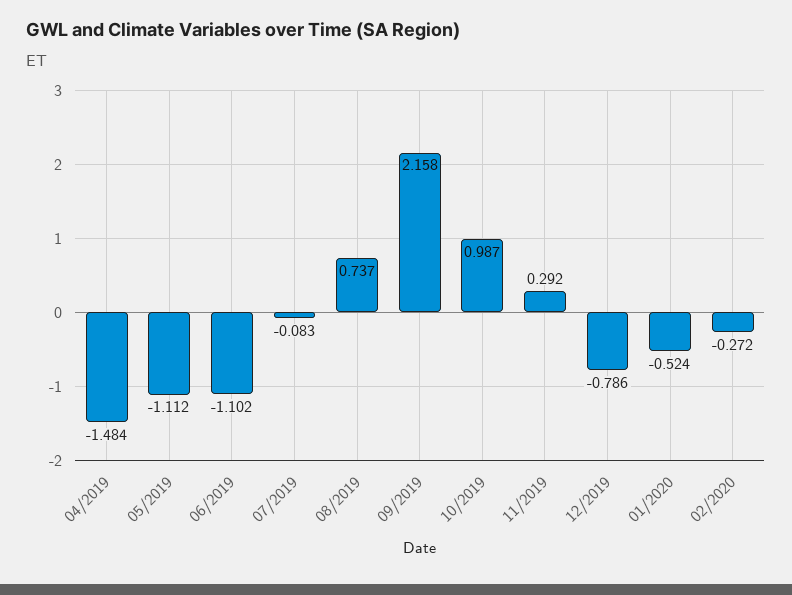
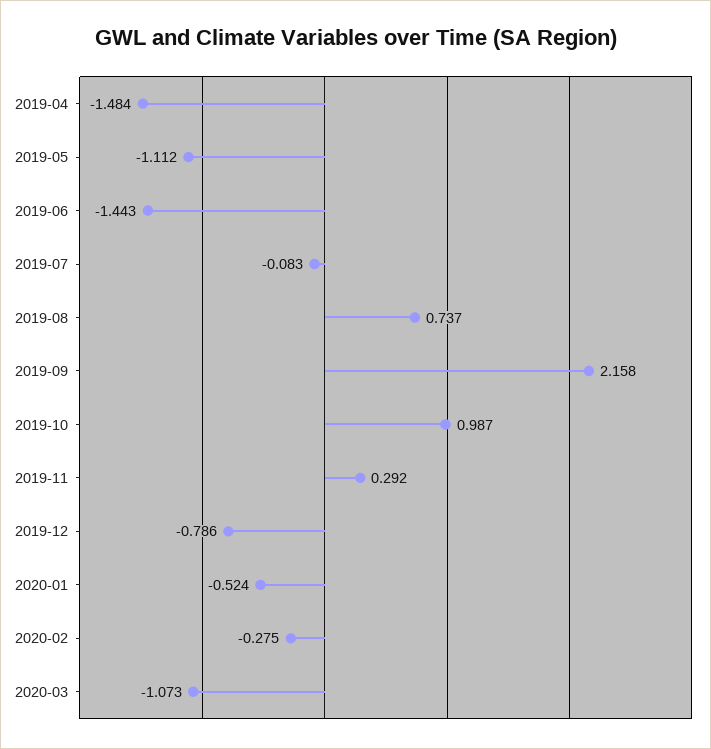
06/2019: -1.102 -> -1.443
02/2020: -0.272 -> -0.275
2020-03: none -> -1.073

